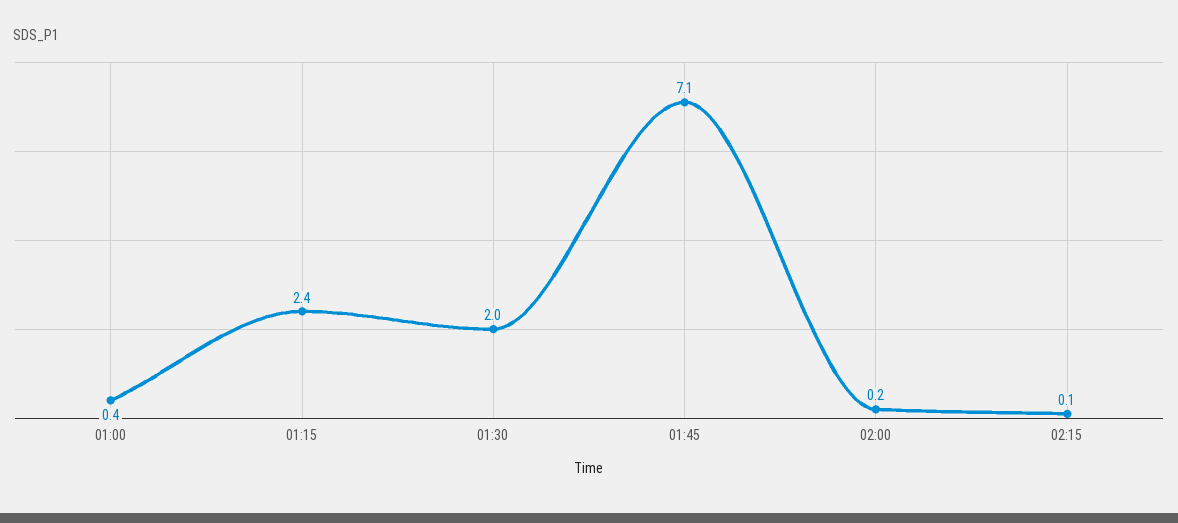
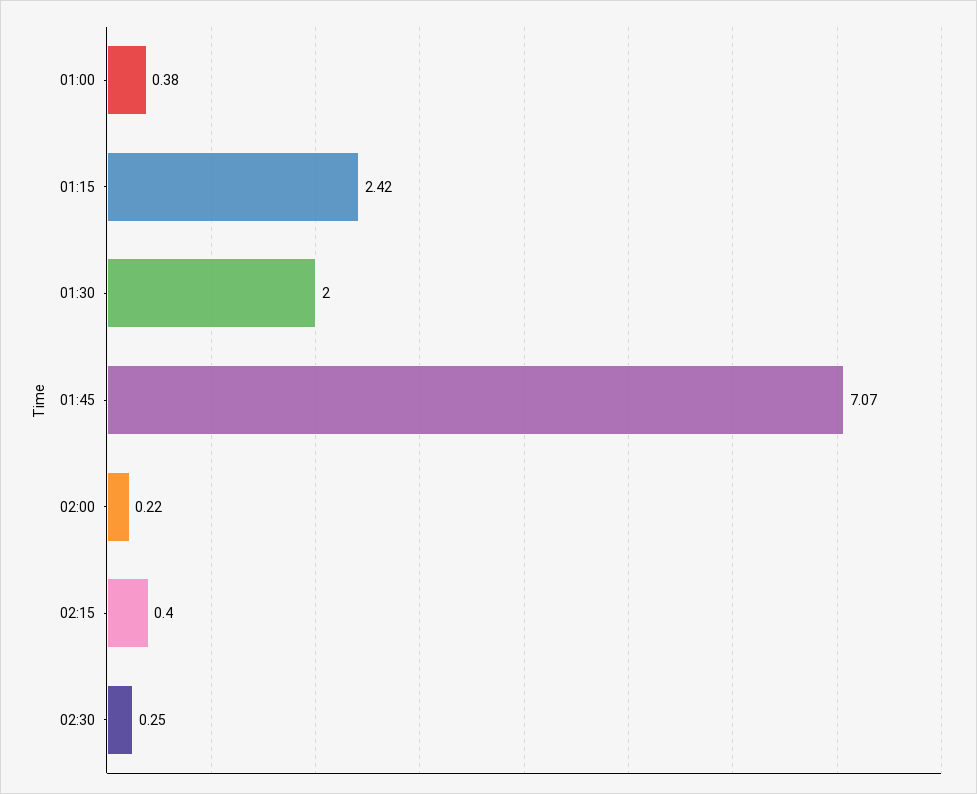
02:15: 0.1 -> 0.4
02:30: none -> 0.25

